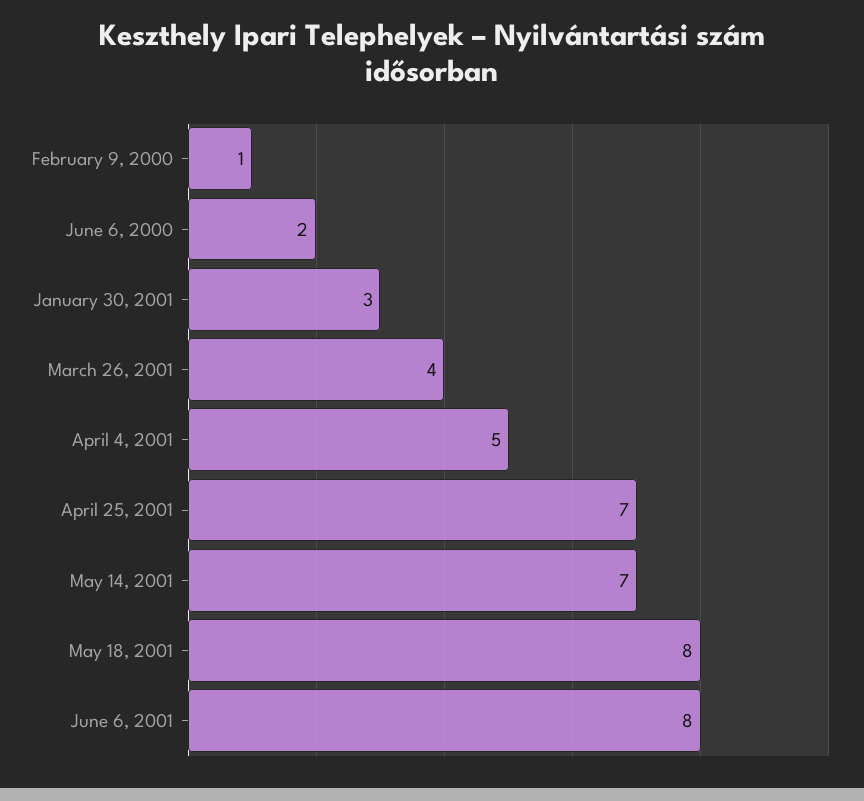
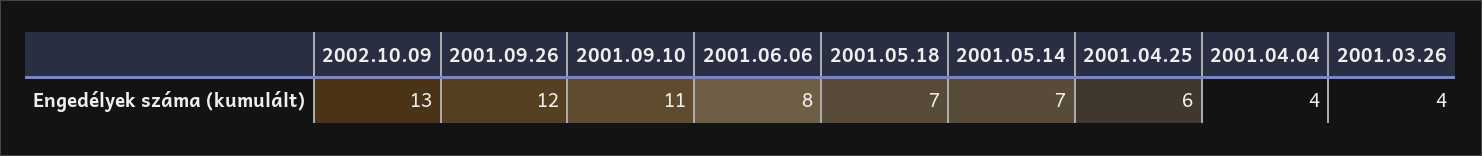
February 9, 2000: 1 -> none
June 6, 2000: 2 -> none
January 30, 2001: 3 -> none
April 4, 2001: 5 -> 4
April 25, 2001: 7 -> 6
May 18, 2001: 8 -> 7
2002.10.09: none -> 13
2001.09.26: none -> 12
2001.09.10: none -> 11

